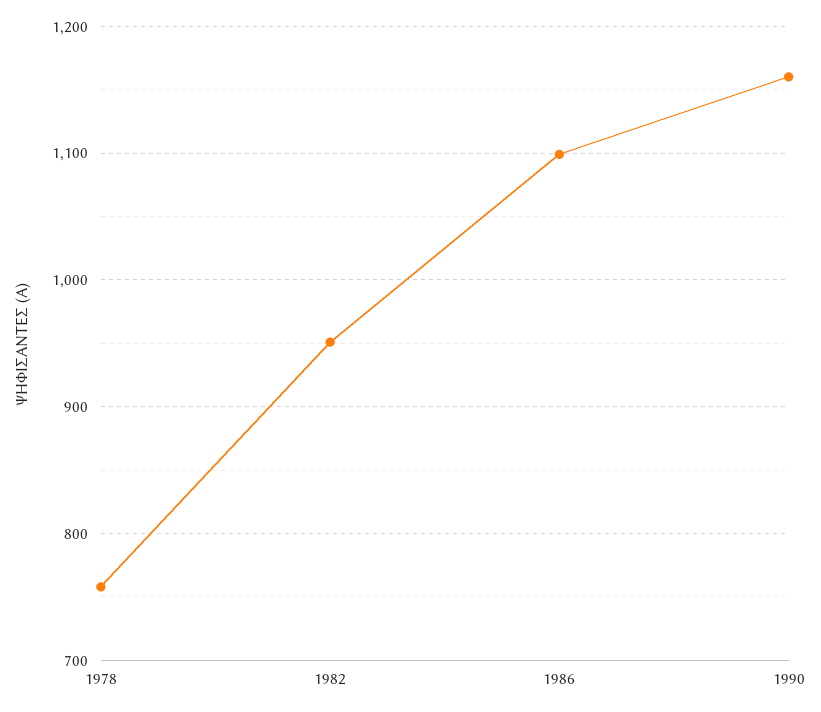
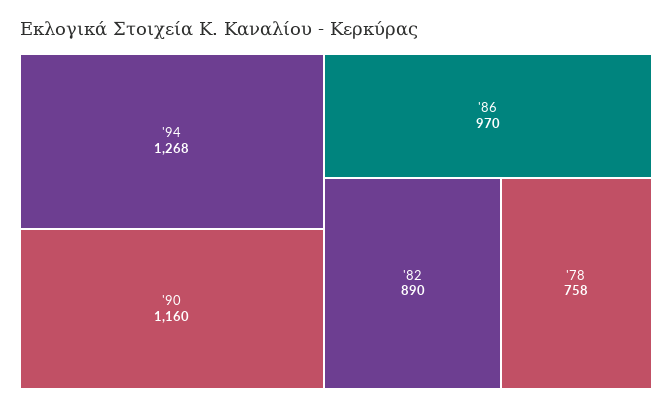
1982: 950 -> 890
1986: 1100 -> 970
'94: none -> 1268

